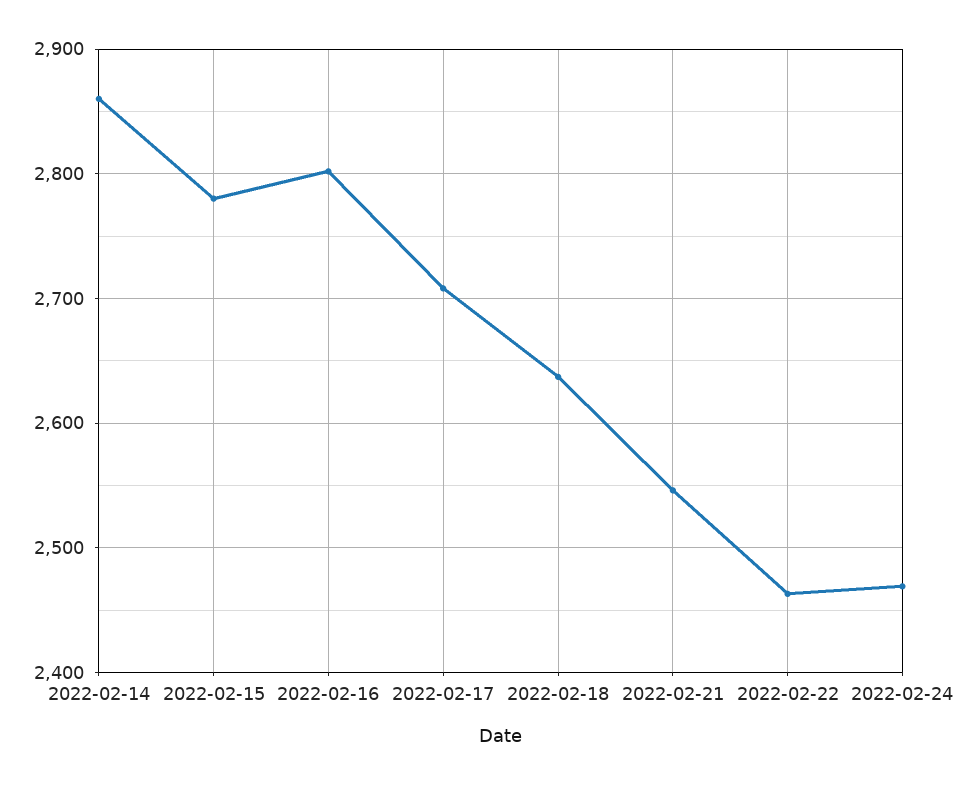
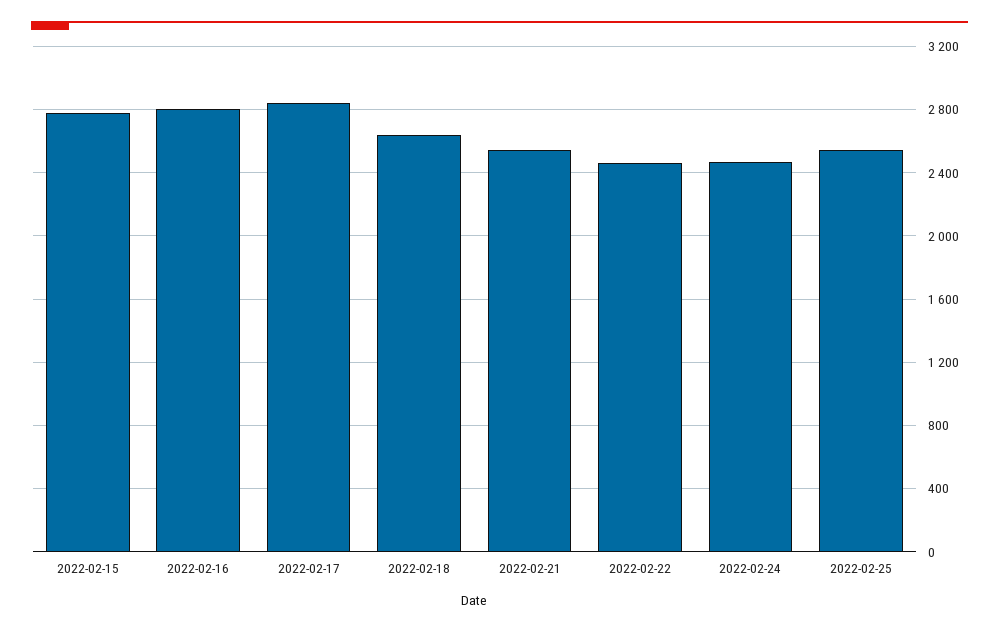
2022-02-14: 2860 -> none
2022-02-17: 2710 -> 2850
2022-02-25: none -> 2550

